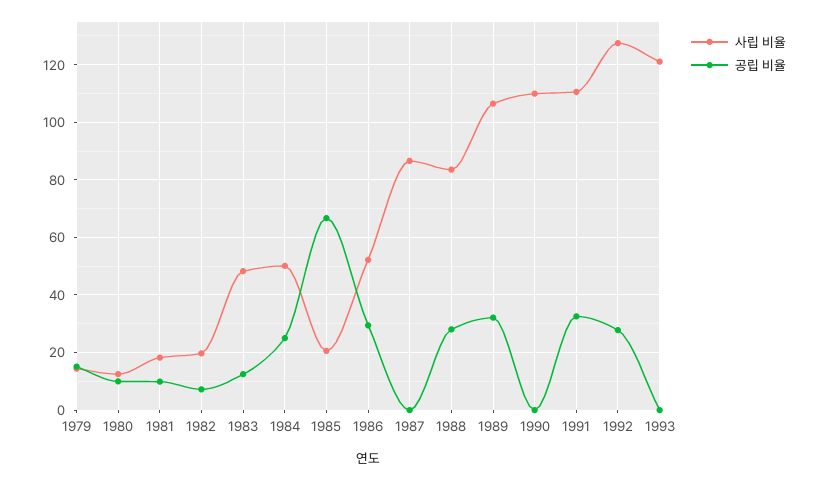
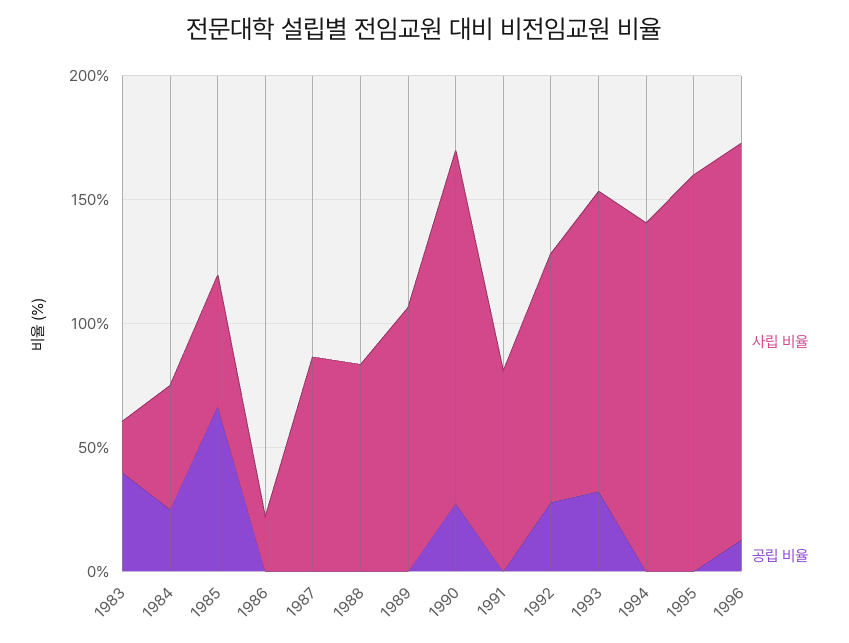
사립 비율, 1979: 15 -> none
공립 비율, 1979: 15 -> none
사립 비율, 1980: 12.5 -> none
공립 비율, 1980: 10 -> none
사립 비율, 1981: 17.5 -> none
공립 비율, 1981: 10 -> none
사립 비율, 1982: 20 -> none
공립 비율, 1982: 7.5 -> none
사립 비율, 1983: 47.5 -> 20
공립 비율, 1983: 12.5 -> 40
사립 비율, 1985: 20 -> 50
사립 비율, 1986: 52.5 -> 20
공립 비율, 1986: 30 -> 0
공립 비율, 1988: 27.5 -> 0
공립 비율, 1989: 32.5 -> 0
사립 비율, 1990: 110 -> 140
공립 비율, 1990: 0 -> 30
사립 비율, 1991: 110 -> 80
공립 비율, 1991: 32.5 -> 0
사립 비율, 1992: 127.5 -> 100
공립 비율, 1993: 0 -> 30
사립 비율, 1994: none -> 140
공립 비율, 1994: none -> 0
사립 비율, 1995: none -> 160
공립 비율, 1995: none -> 0
사립 비율, 1996: none -> 160
공립 비율, 1996: none -> 10

